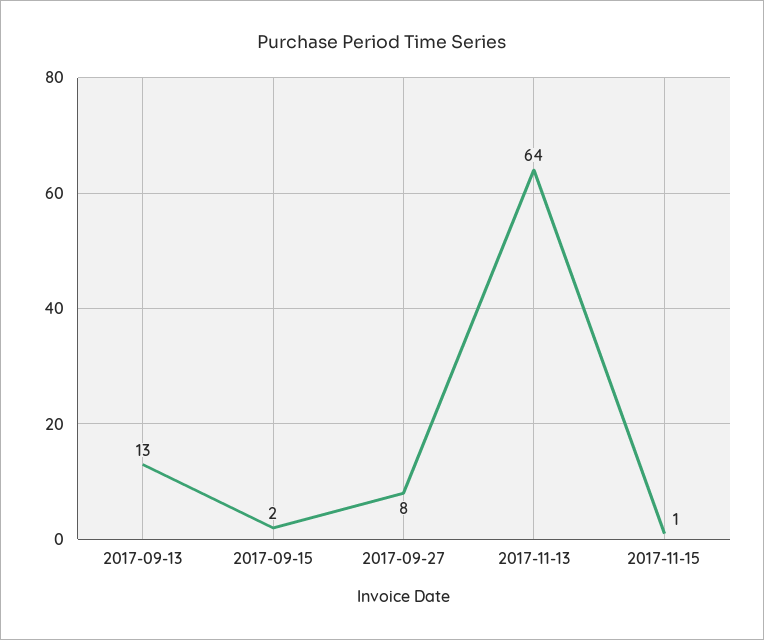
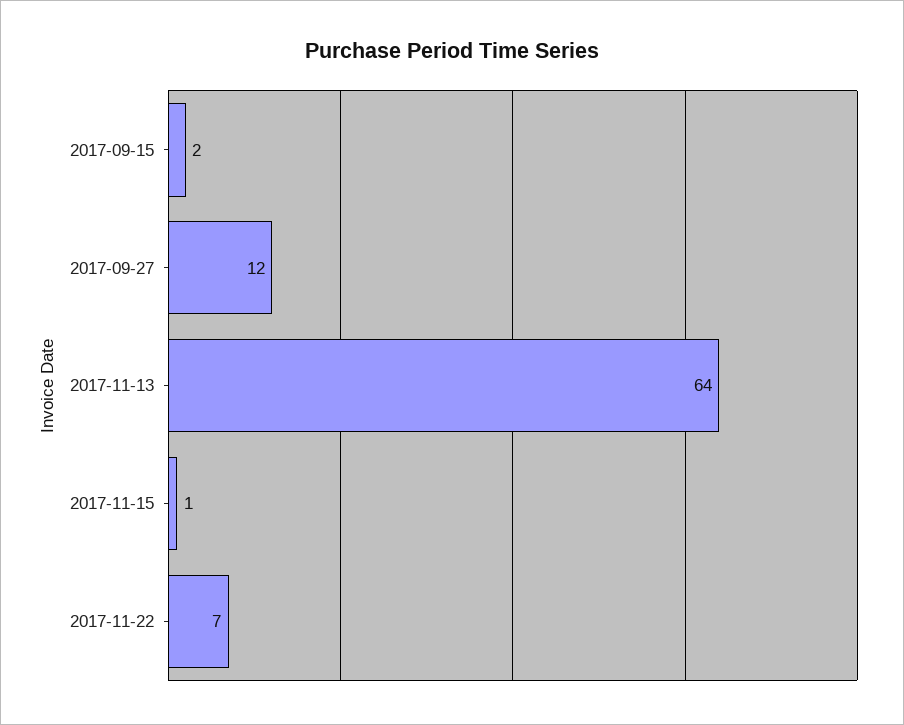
2017-09-13: 13 -> none
2017-09-27: 8 -> 12
2017-11-22: none -> 7

